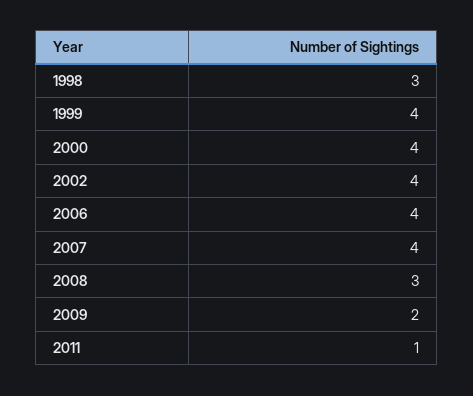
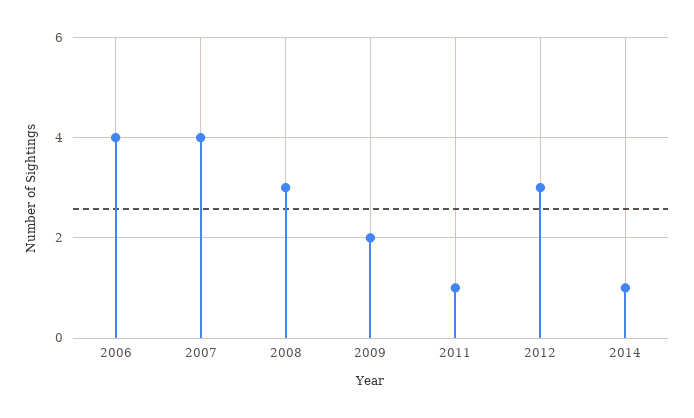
1998: 3 -> none
1999: 4 -> none
2000: 4 -> none
2002: 4 -> none
2012: none -> 3
2014: none -> 1

